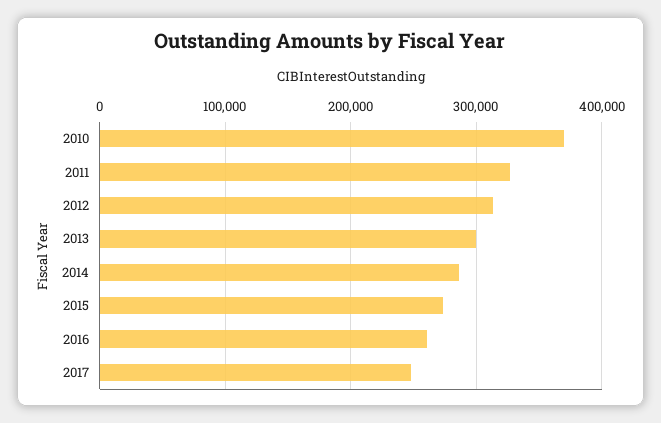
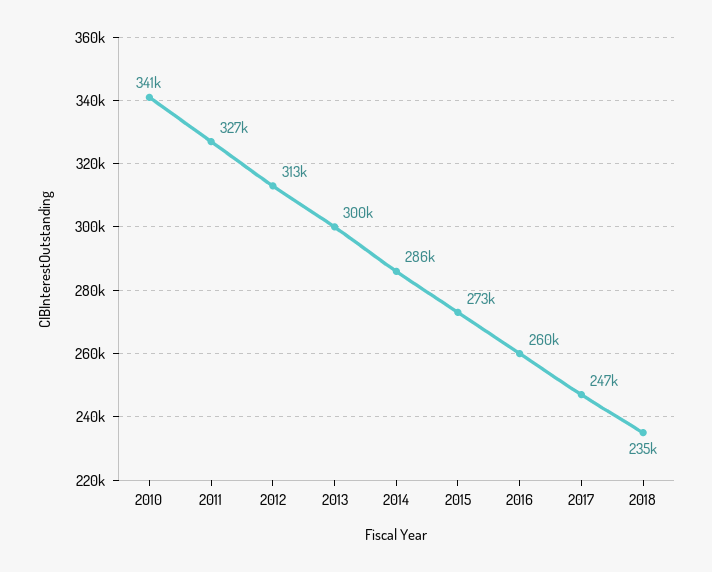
2010: 370000 -> 341000
2018: none -> 235000

